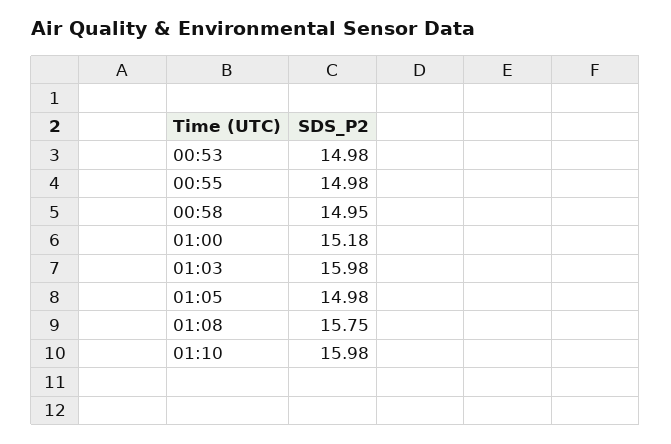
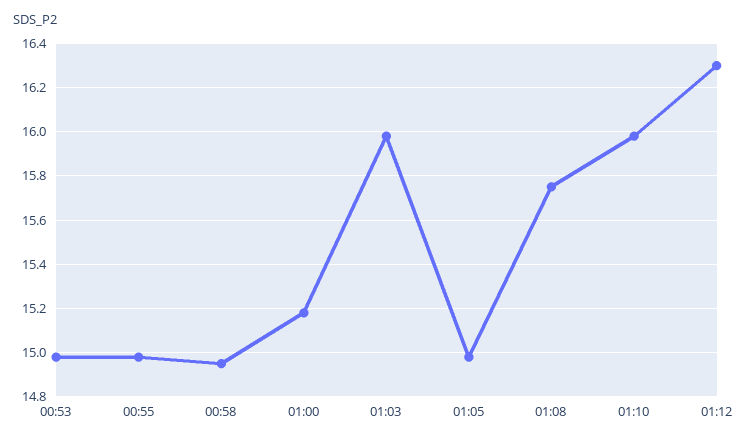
01:12: none -> 16.3

